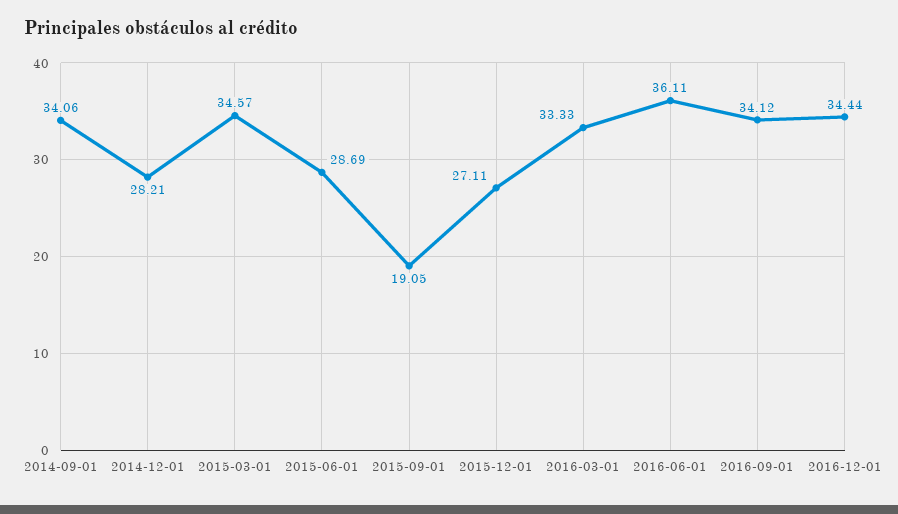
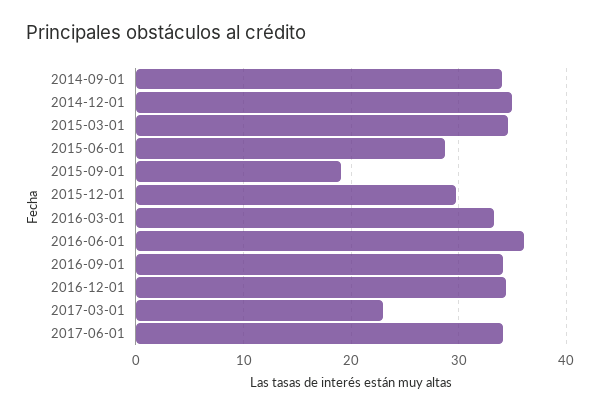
2014-12-01: 28.21 -> 35
2015-12-01: 27.11 -> 30
2017-03-01: none -> 23
2017-06-01: none -> 34

